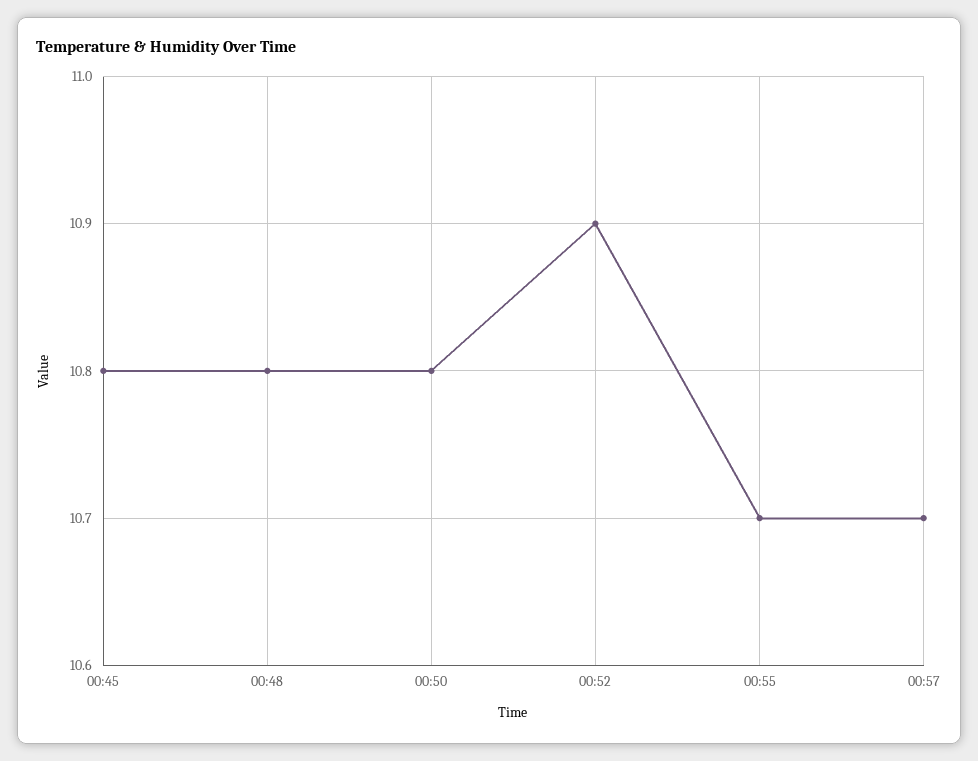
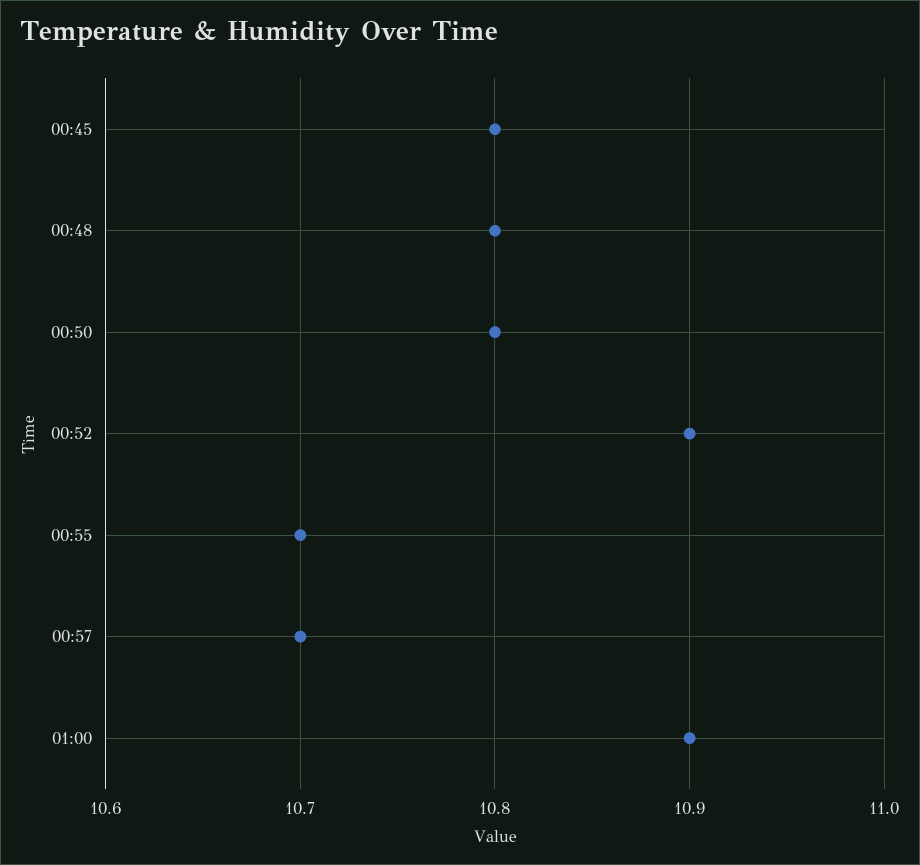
01:00: none -> 10.9

